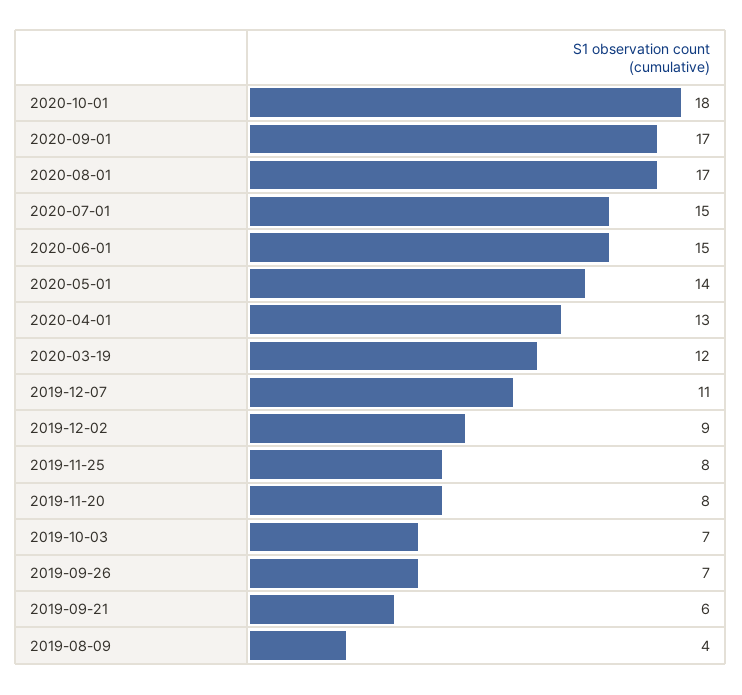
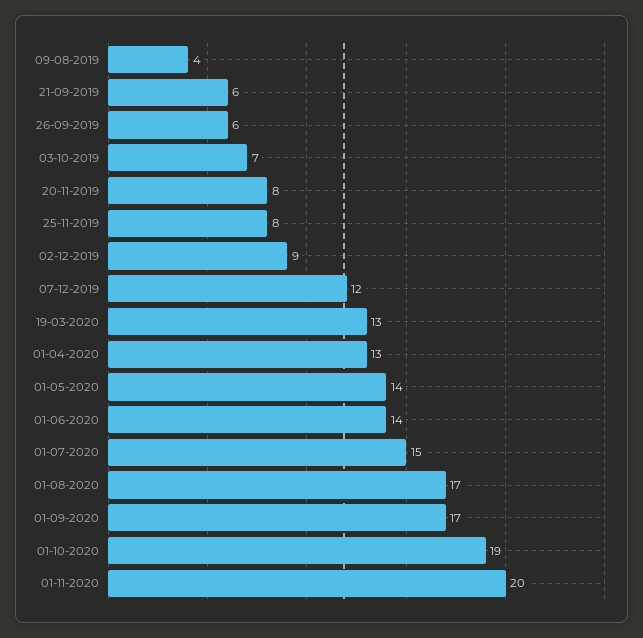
2020-10-01: 18 -> 19
2020-06-01: 15 -> 14
2020-03-19: 12 -> 13
2019-12-07: 11 -> 12
2019-09-26: 7 -> 6
01-11-2020: none -> 20

